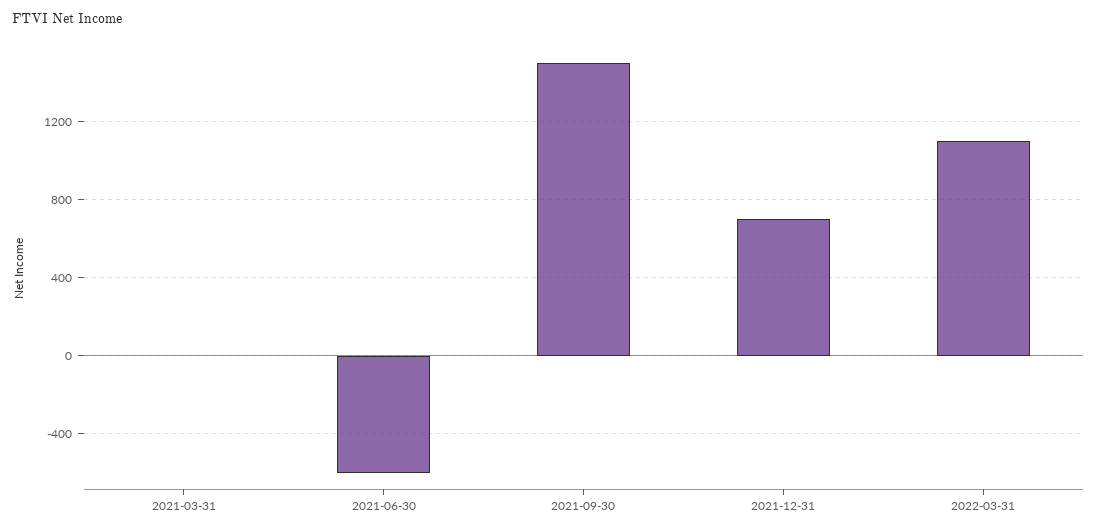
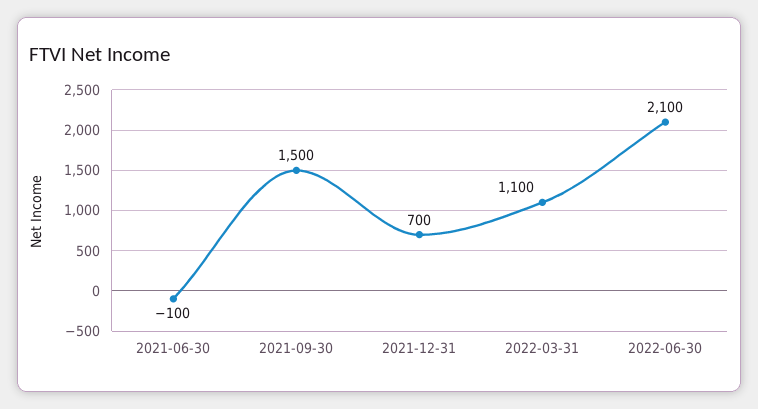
2021-03-31: 0 -> none
2021-06-30: -600 -> -100
2022-06-30: none -> 2100

